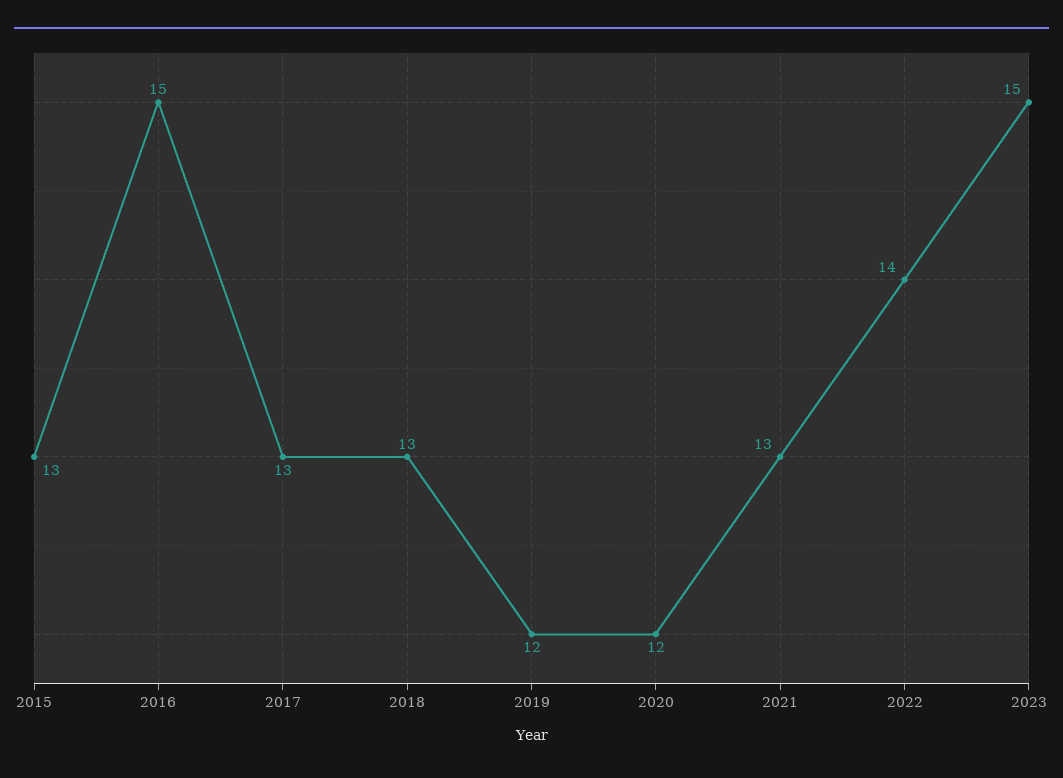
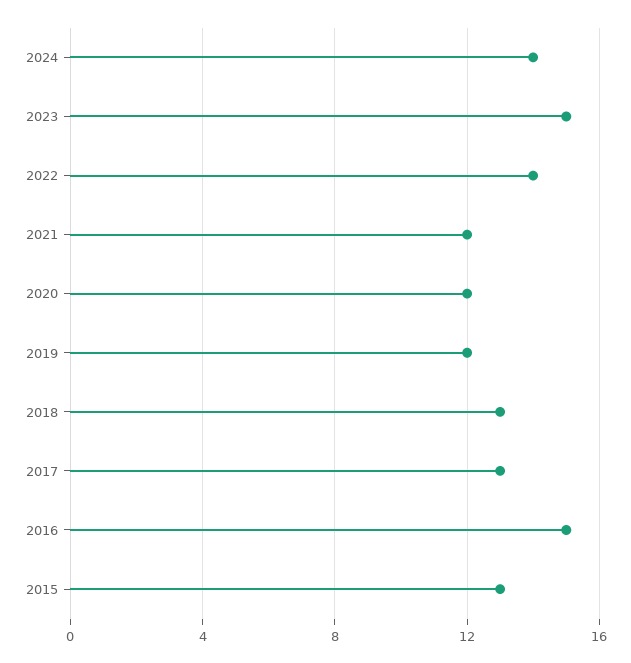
2021: 13 -> 12
2024: none -> 14

